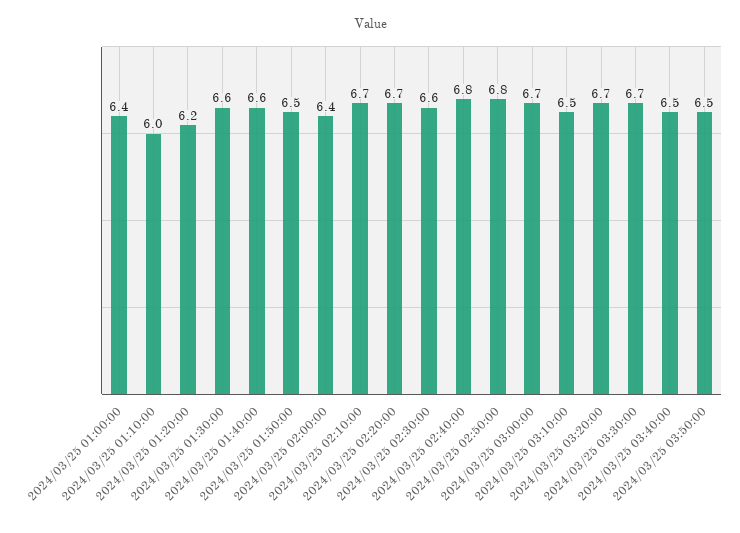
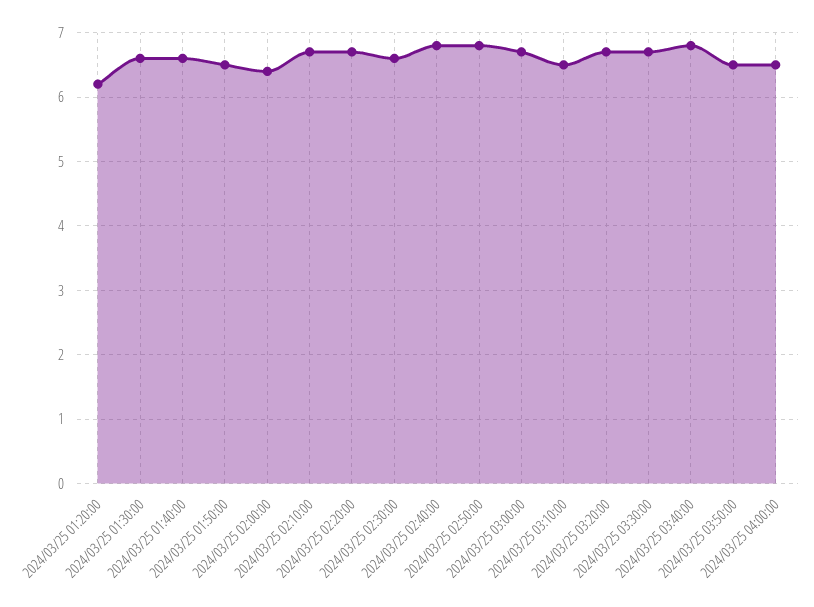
2024/03/25 01:00:00: 6.4 -> none
2024/03/25 01:10:00: 6 -> none
2024/03/25 03:40:00: 6.5 -> 6.8
2024/03/25 04:00:00: none -> 6.5

